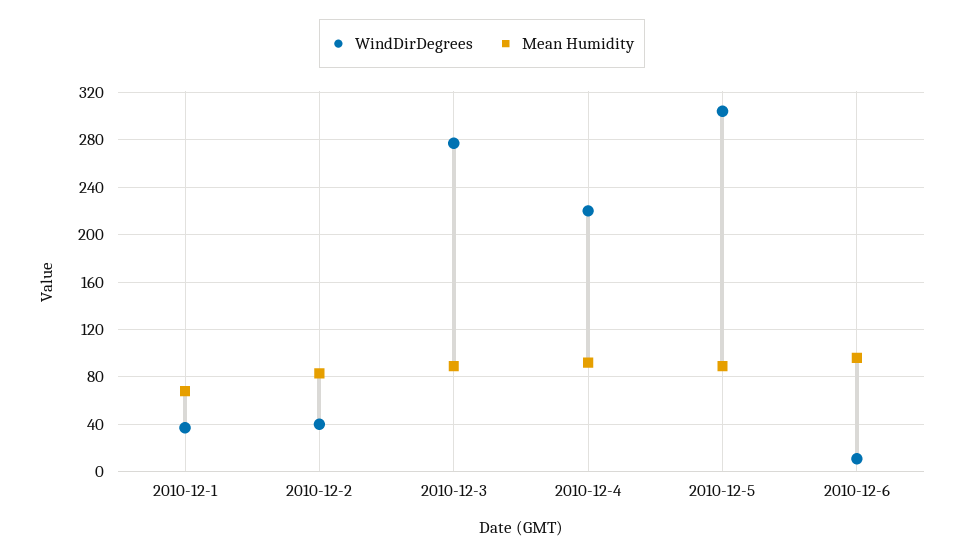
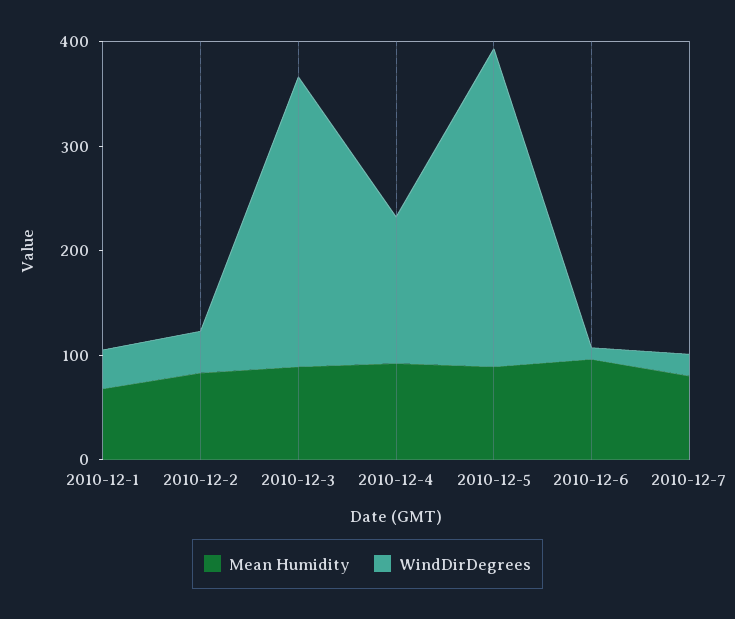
WindDirDegrees, 2010-12-4: 220 -> 140
Mean Humidity, 2010-12-7: none -> 80
WindDirDegrees, 2010-12-7: none -> 20

